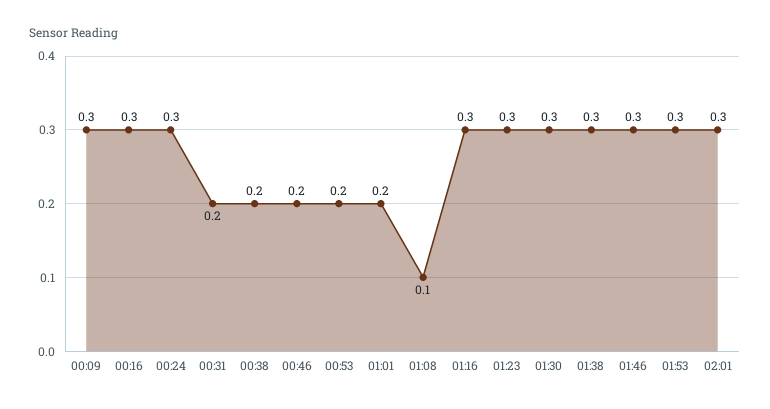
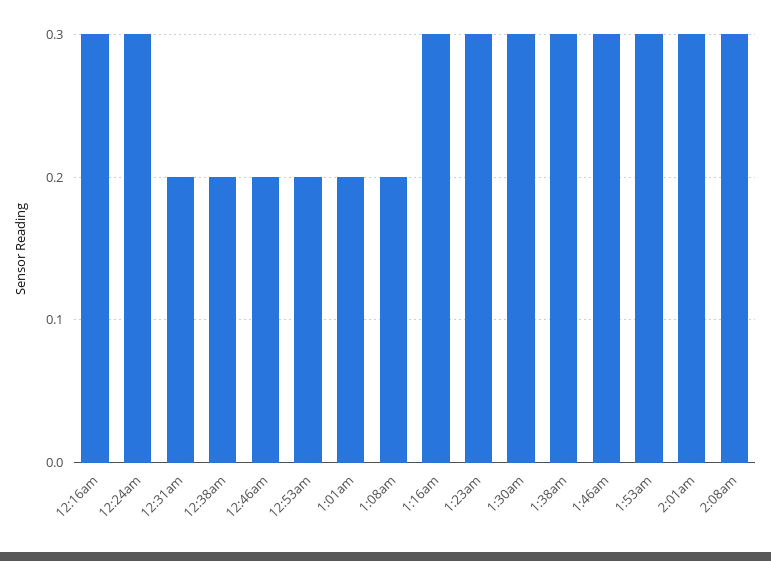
00:09: 0.3 -> none
01:08: 0.1 -> 0.2
2:08am: none -> 0.3

